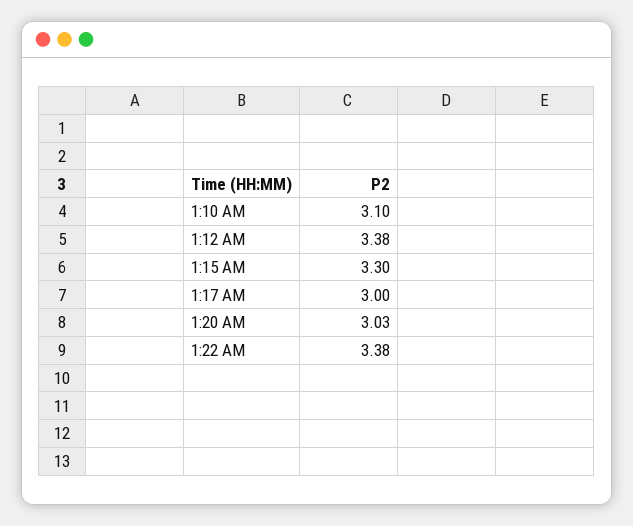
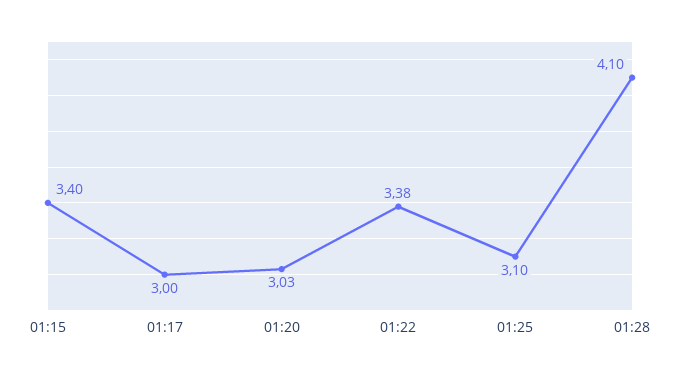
1:10 AM: 3.1 -> none
1:12 AM: 3.38 -> none
1:15 AM: 3.3 -> 3.4
01:25: none -> 3.1
01:28: none -> 4.1

